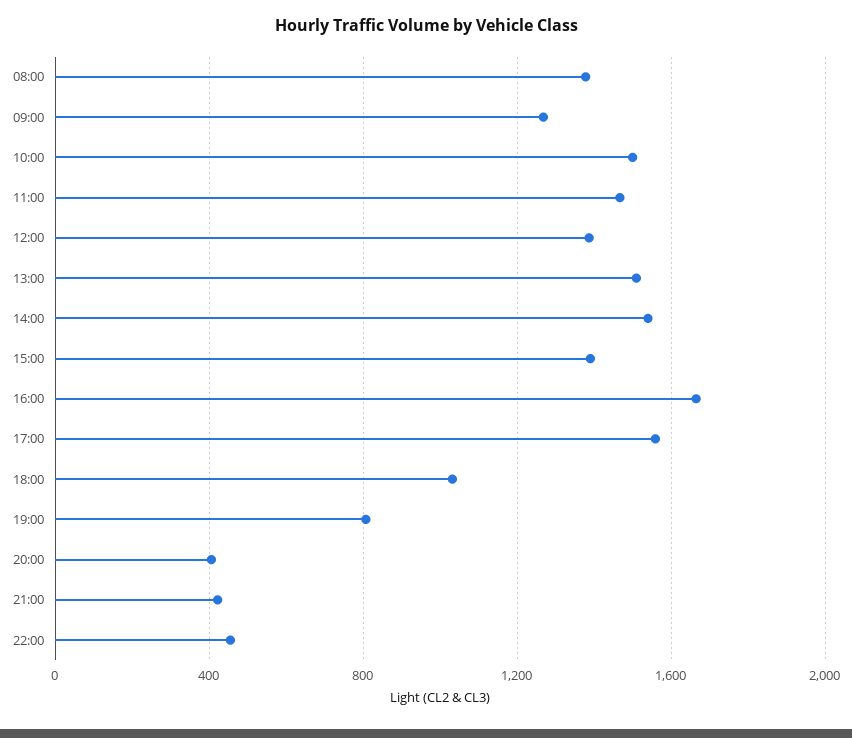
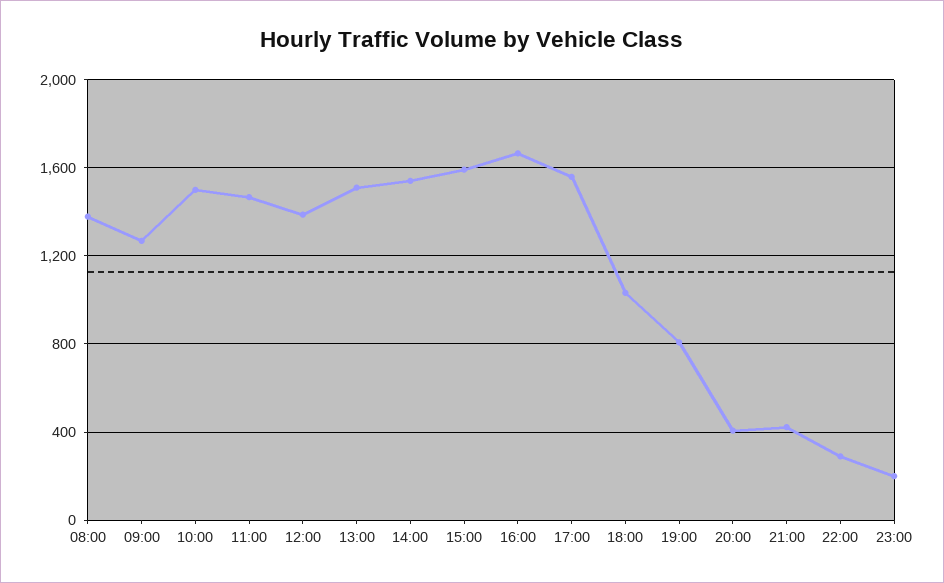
15:00: 1400 -> 1600
22:00: 450 -> 300
23:00: none -> 200

